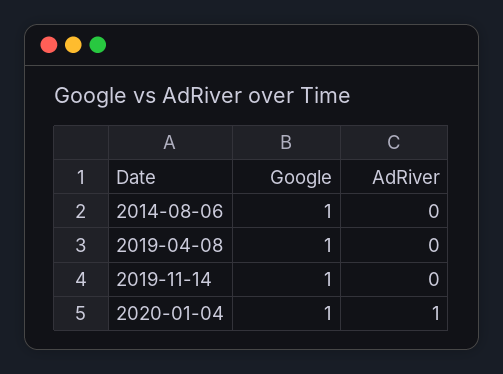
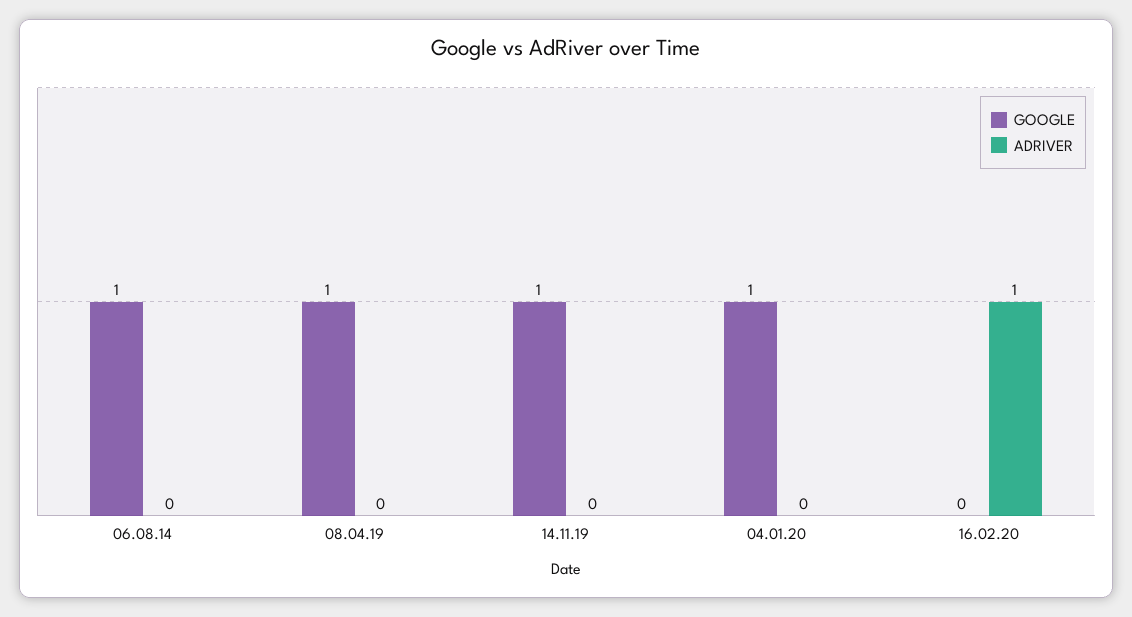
AdRiver, 2020-01-04: 1 -> 0
Google, 16.02.20: none -> 0
AdRiver, 16.02.20: none -> 1

